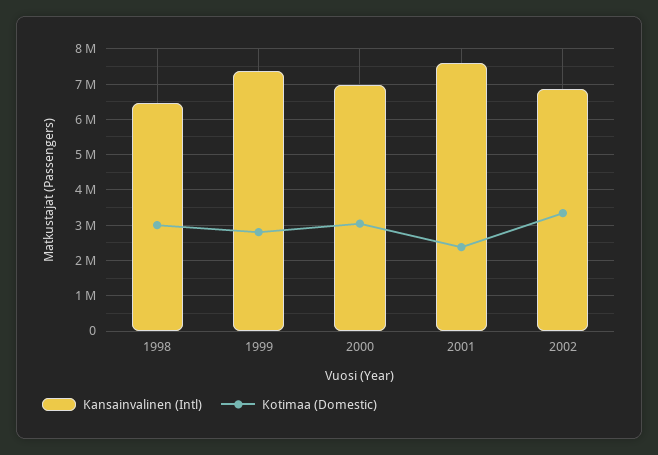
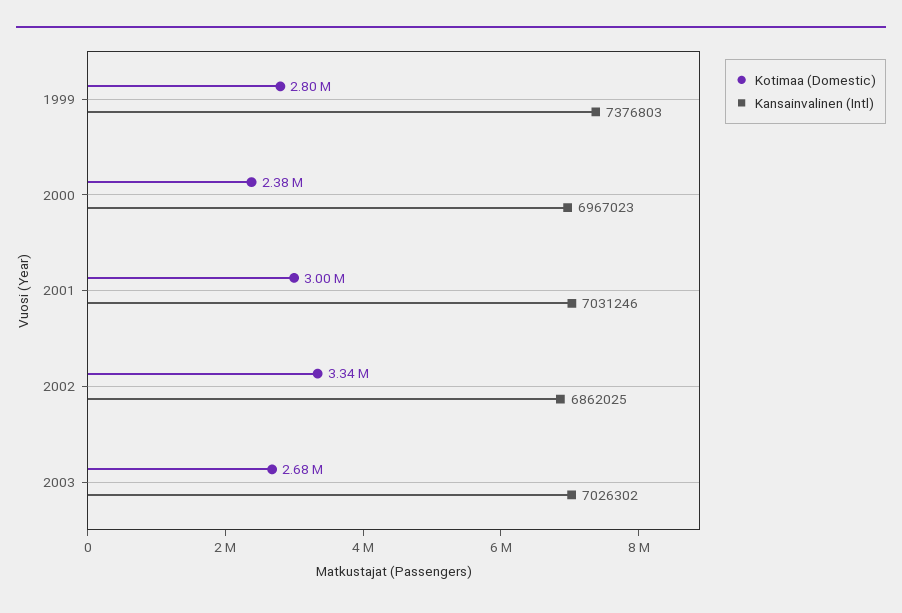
Kansainvalinen (Intl), 1998: 6400000 -> none
Kotimaa (Domestic), 1998: 3000000 -> none
Kotimaa (Domestic), 2000: 3000000 -> 2380000
Kansainvalinen (Intl), 2001: 7600000 -> 7031246
Kotimaa (Domestic), 2001: 2400000 -> 3000000
Kotimaa (Domestic), 2003: none -> 2680000
Kansainvalinen (Intl), 2003: none -> 7026302

